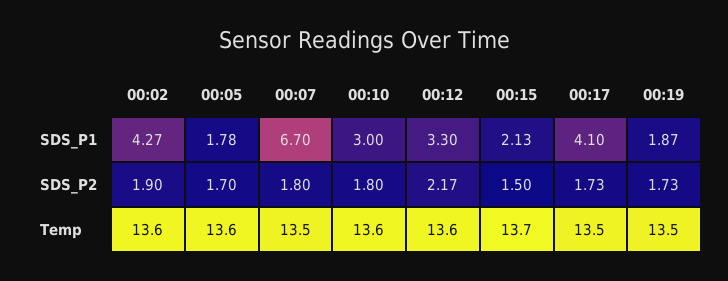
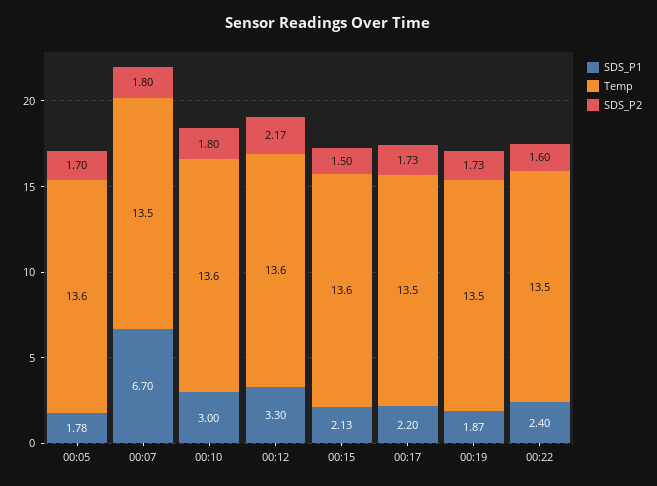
SDS_P1, 00:02: 4.27 -> none
SDS_P1, 00:17: 4.1 -> 2.2
SDS_P2, 00:02: 1.9 -> none
Temp, 00:02: 13.6 -> none
Temp, 00:15: 13.7 -> 13.6
SDS_P1, 00:22: none -> 2.4
Temp, 00:22: none -> 13.5
SDS_P2, 00:22: none -> 1.6

